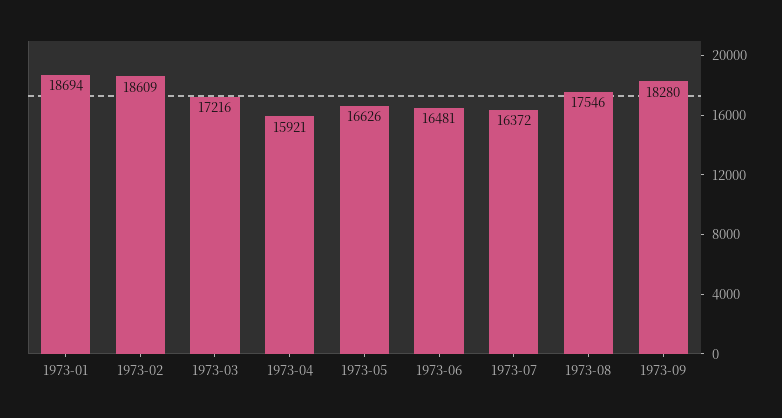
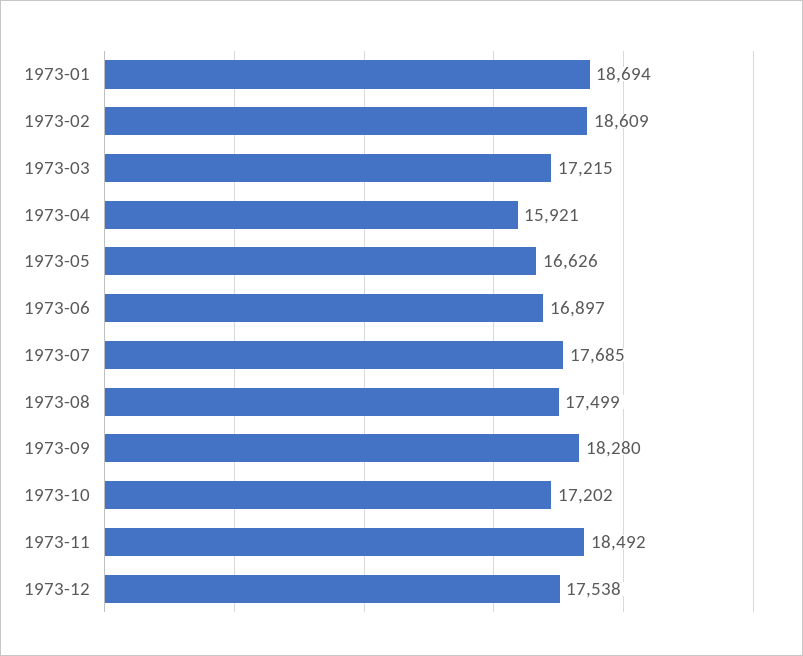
1973-03: 17216 -> 17215
1973-06: 16481 -> 16897
1973-07: 16372 -> 17685
1973-08: 17546 -> 17499
1973-10: none -> 17202
1973-11: none -> 18492
1973-12: none -> 17538

